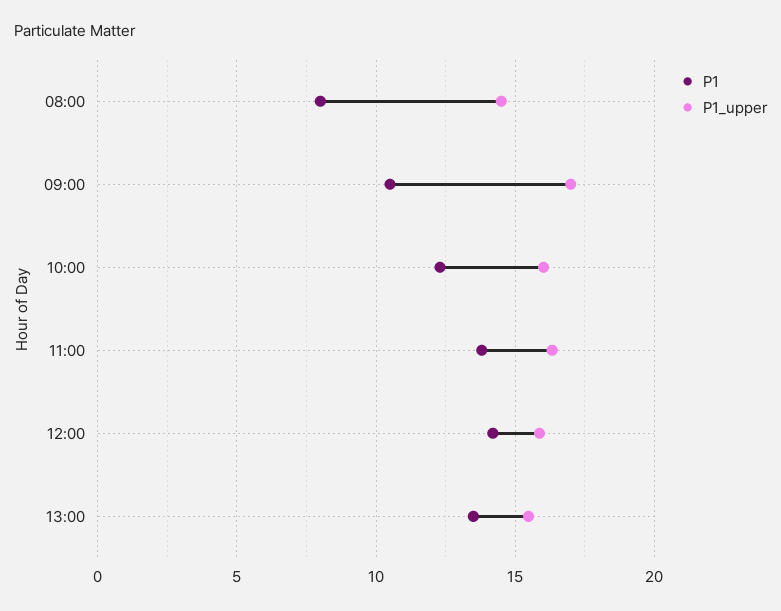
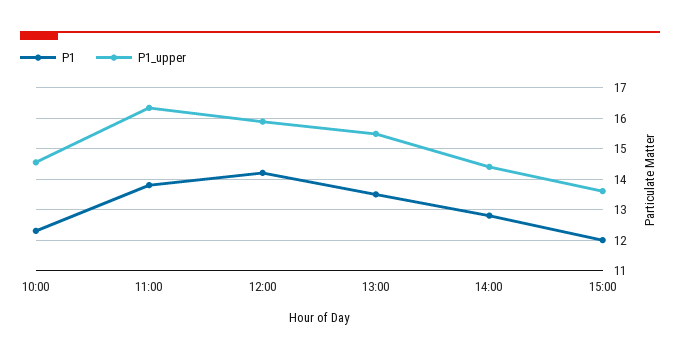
P1, 08:00: 8 -> none
P1_upper, 08:00: 14.5 -> none
P1, 09:00: 10.5 -> none
P1_upper, 09:00: 17 -> none
P1_upper, 10:00: 16 -> 14.6
P1, 14:00: none -> 12.8
P1_upper, 14:00: none -> 14.4
P1, 15:00: none -> 12
P1_upper, 15:00: none -> 13.6

